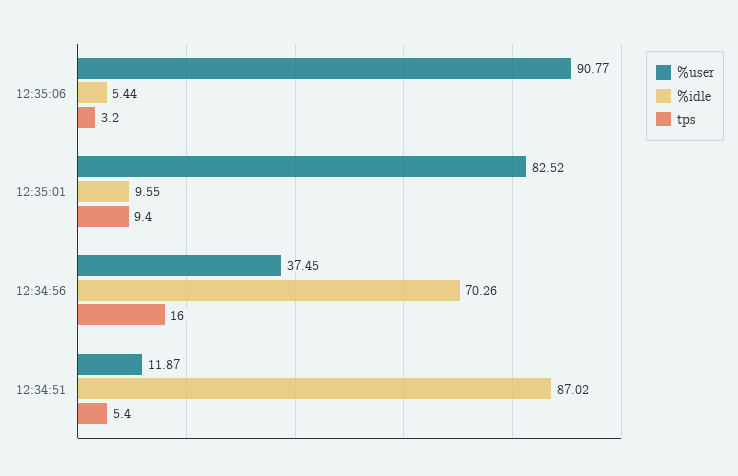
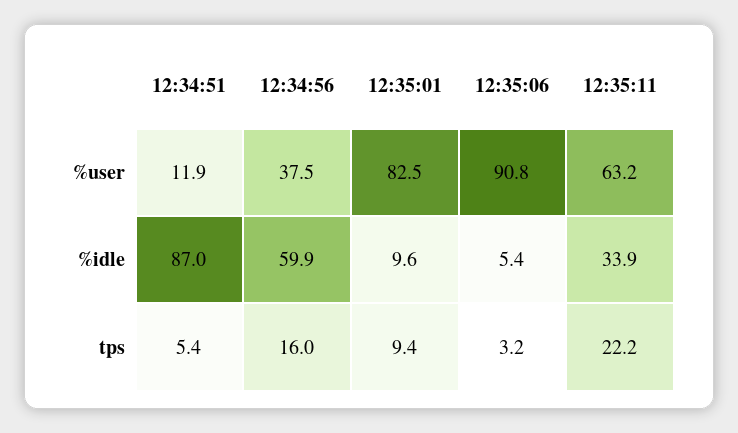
%idle, 12:34:56: 70.26 -> 59.9
%user, 12:35:11: none -> 63.2
%idle, 12:35:11: none -> 33.9
tps, 12:35:11: none -> 22.2

